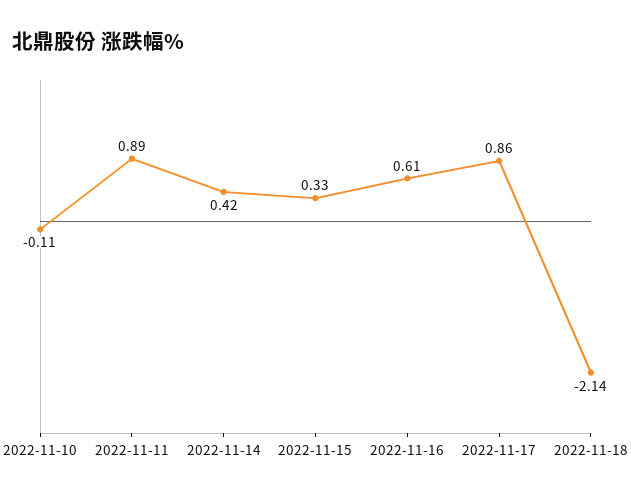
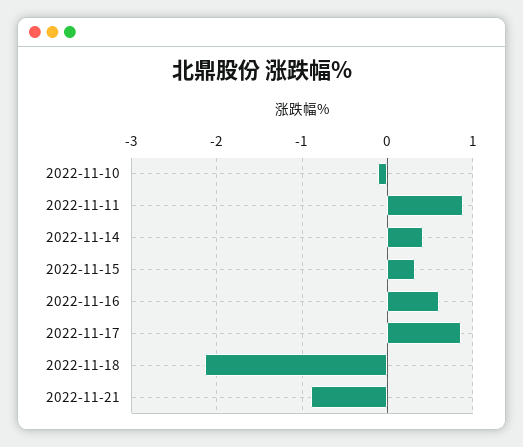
2022-11-21: none -> -0.9

